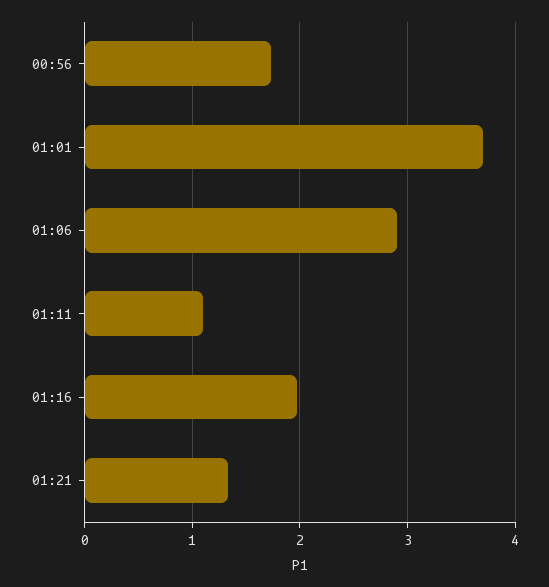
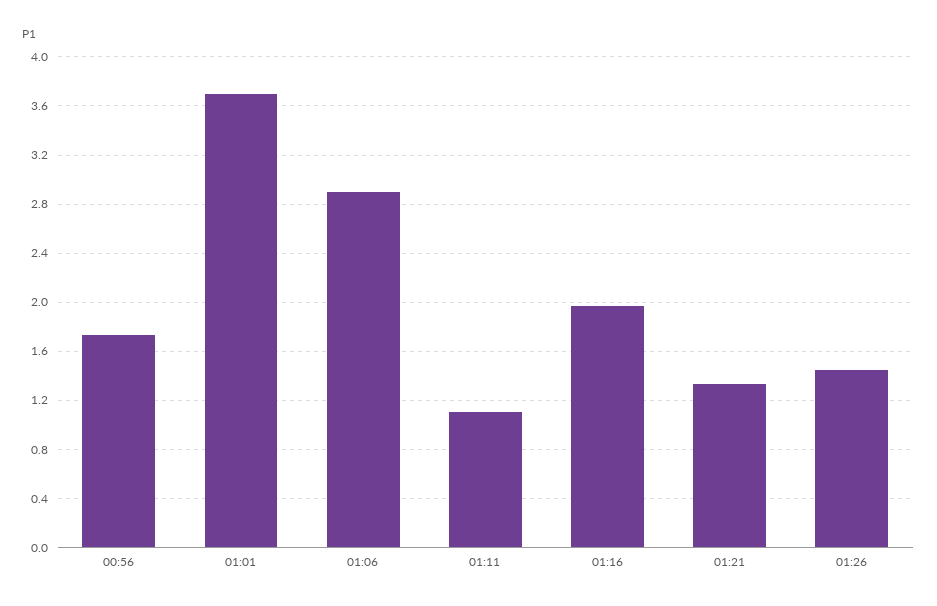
01:26: none -> 1.45

